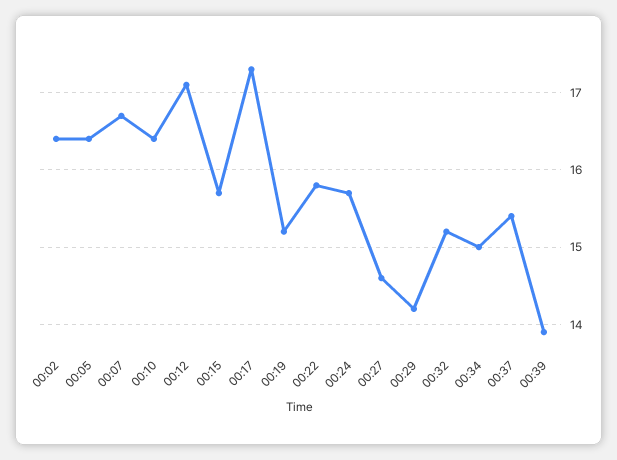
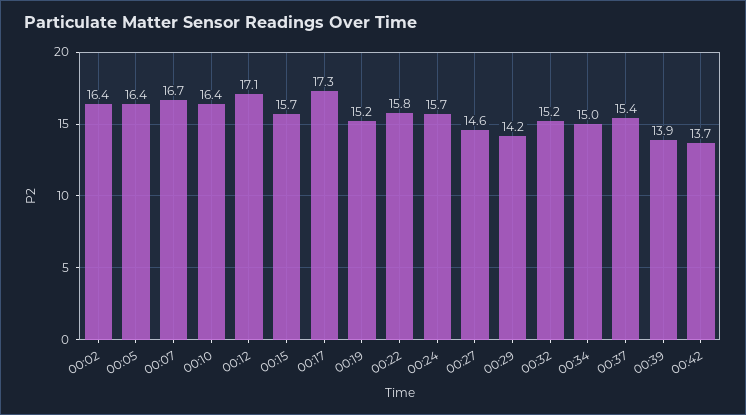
00:42: none -> 13.7

